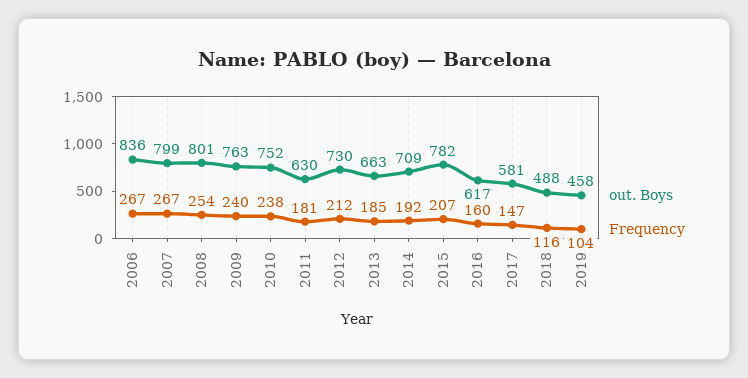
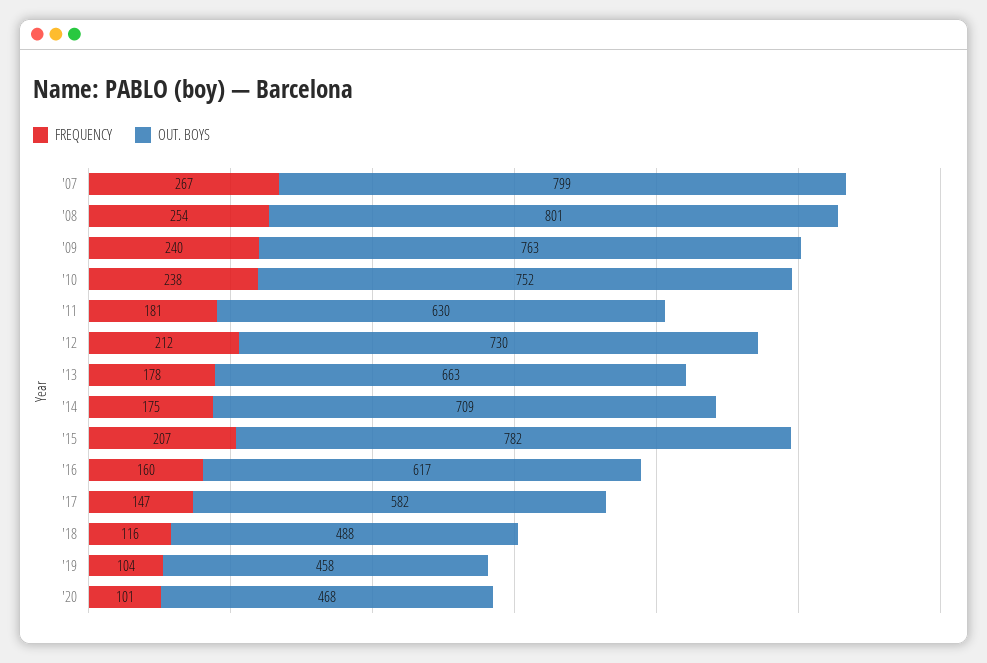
out. Boys, 2006: 836 -> none
Frequency, 2006: 267 -> none
Frequency, 2013: 185 -> 178
Frequency, 2014: 192 -> 175
out. Boys, 2017: 581 -> 582
Frequency, '20: none -> 101
out. Boys, '20: none -> 468

